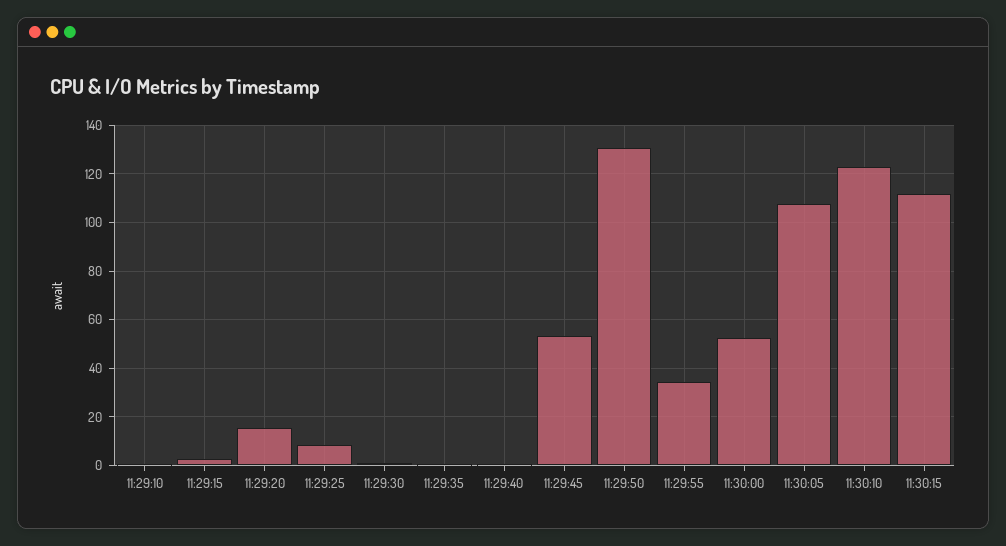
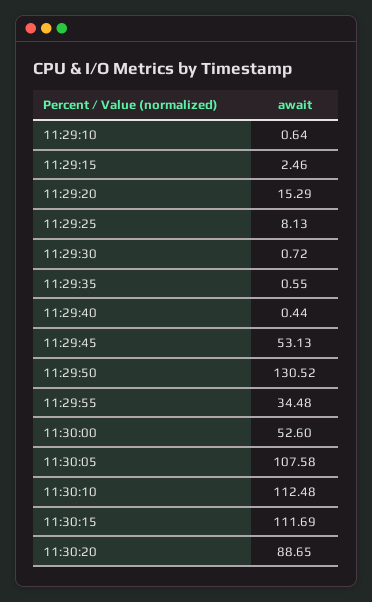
11:30:10: 122.5 -> 112.48
11:30:20: none -> 88.65

